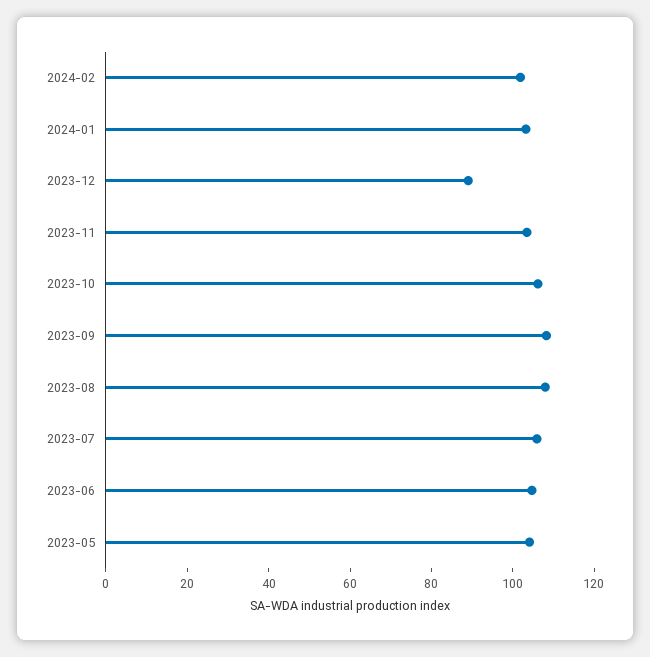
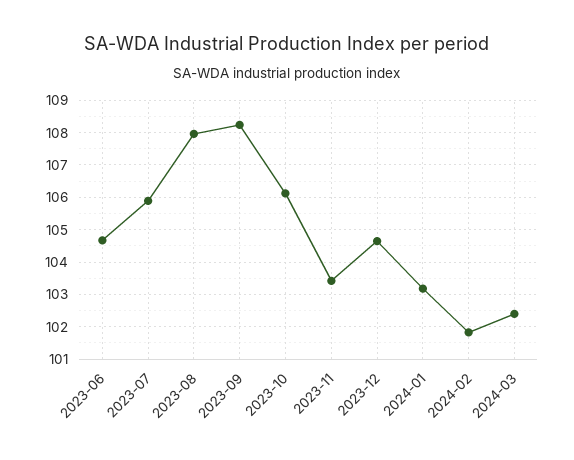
2023-12: 90 -> 104.6
2023-05: 105 -> none
2024-03: none -> 102.4

